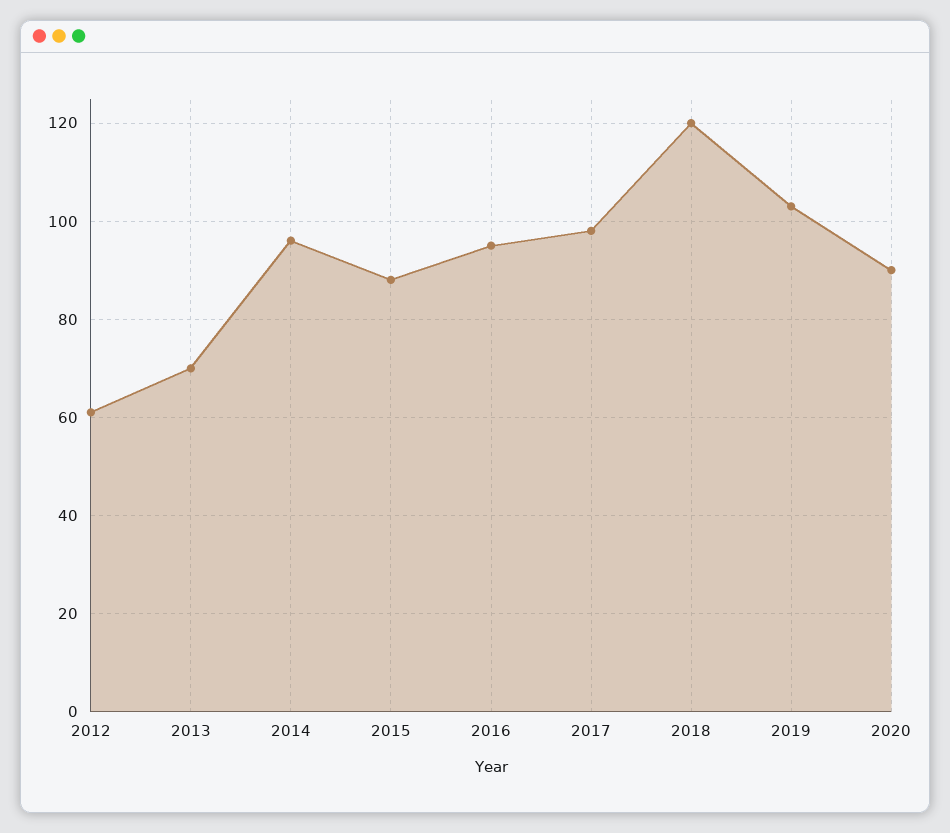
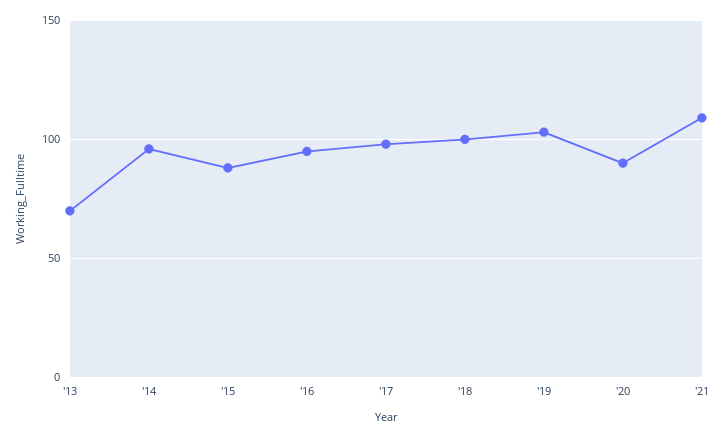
2012: 60 -> none
2018: 120 -> 100
'21: none -> 110

